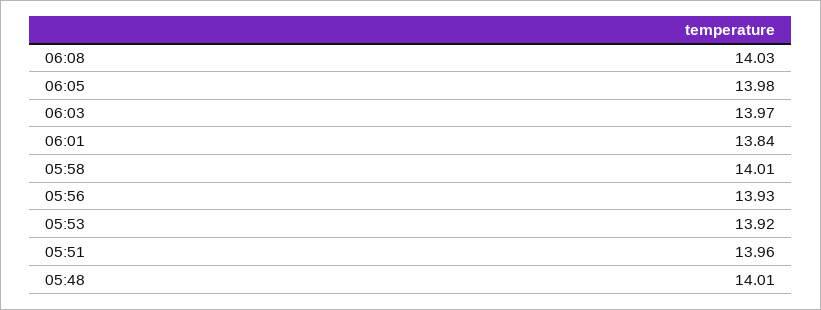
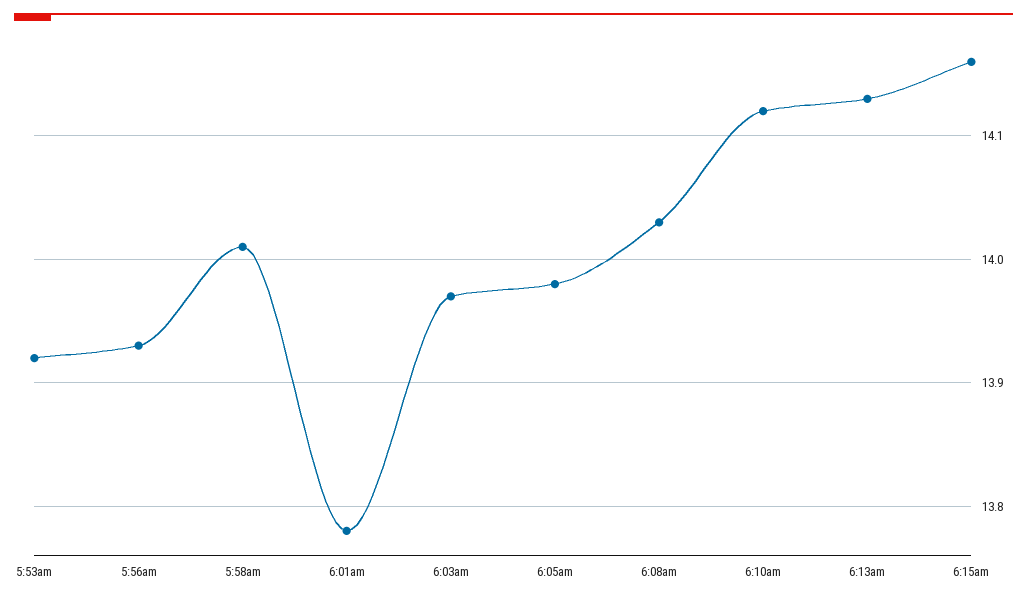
06:01: 13.84 -> 13.78
05:51: 13.96 -> none
05:48: 14.01 -> none
6:10am: none -> 14.12
6:13am: none -> 14.13
6:15am: none -> 14.16

